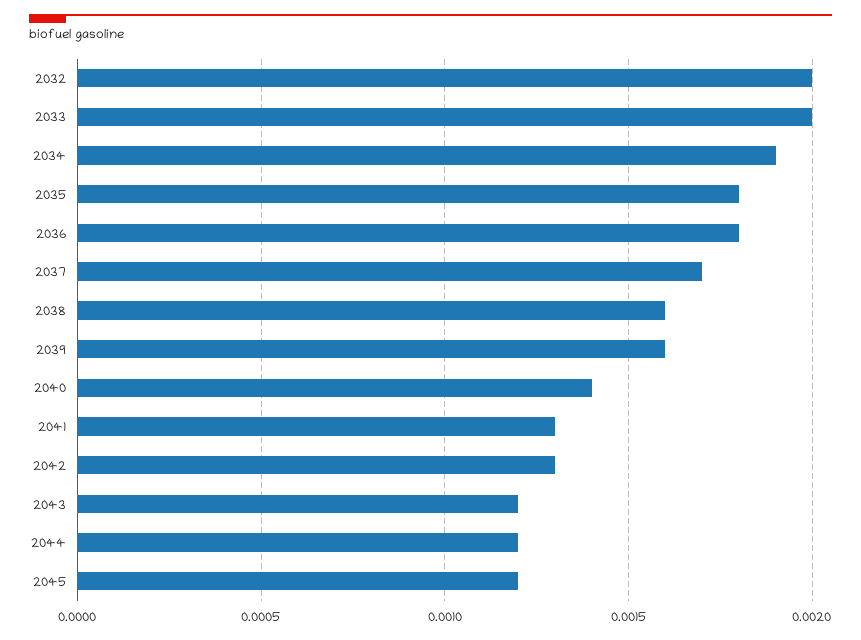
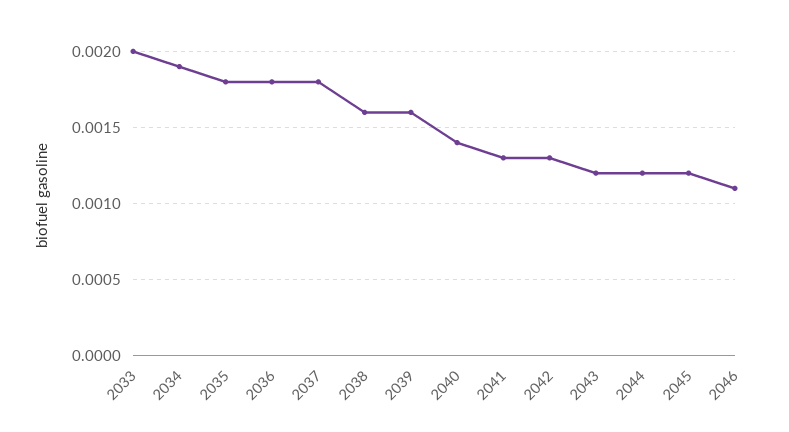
2032: 0.002 -> none
2037: 0.0017 -> 0.0018
2046: none -> 0.0011

